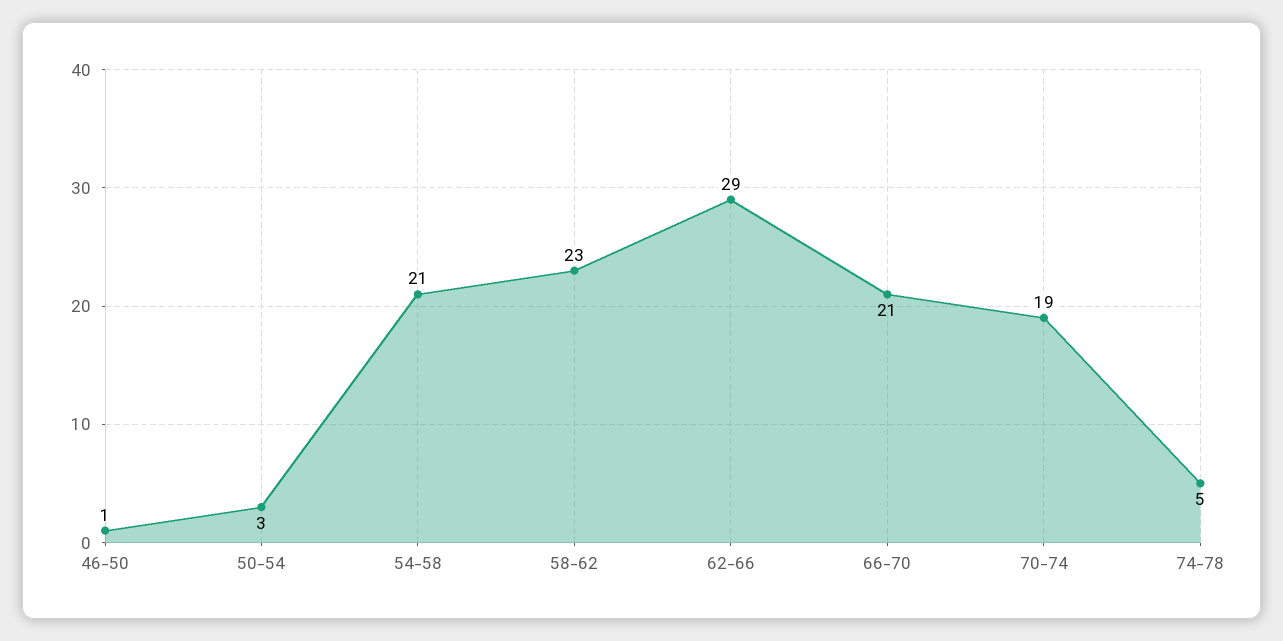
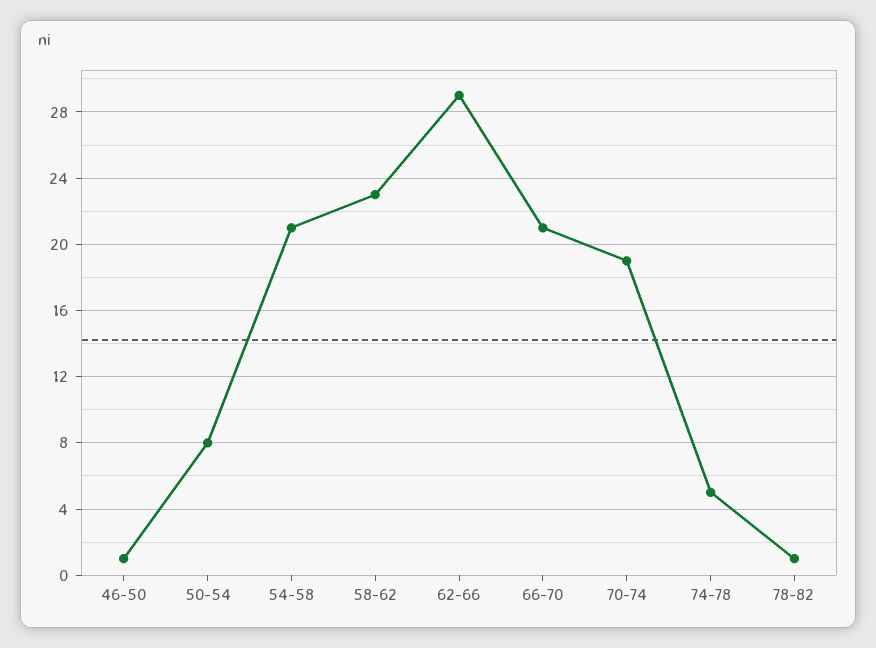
50-54: 3 -> 8
78-82: none -> 1

